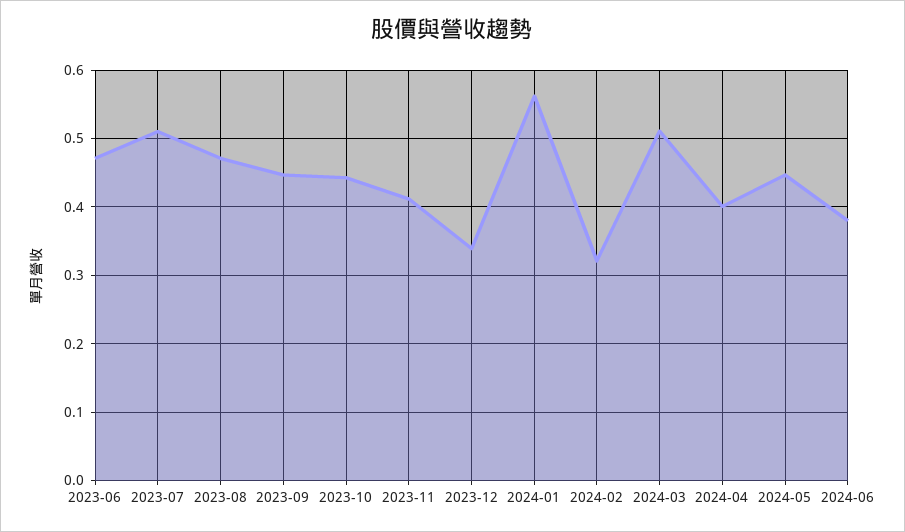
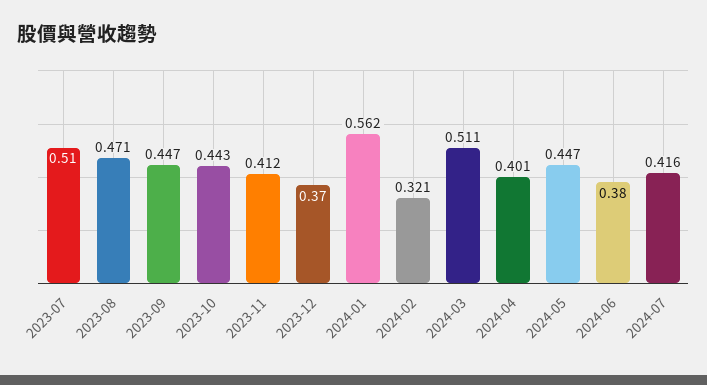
2023-06: 0.47 -> none
2023-12: 0.34 -> 0.37
2024-07: none -> 0.416

